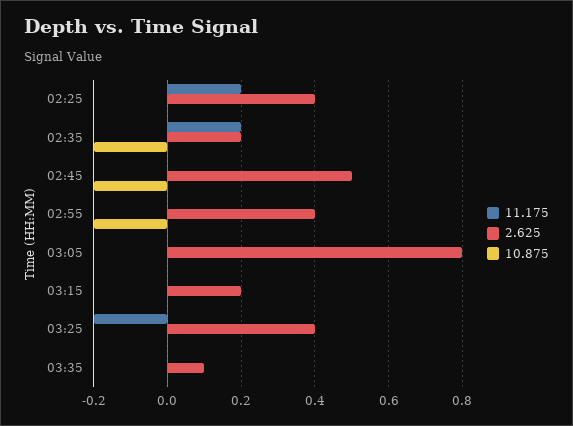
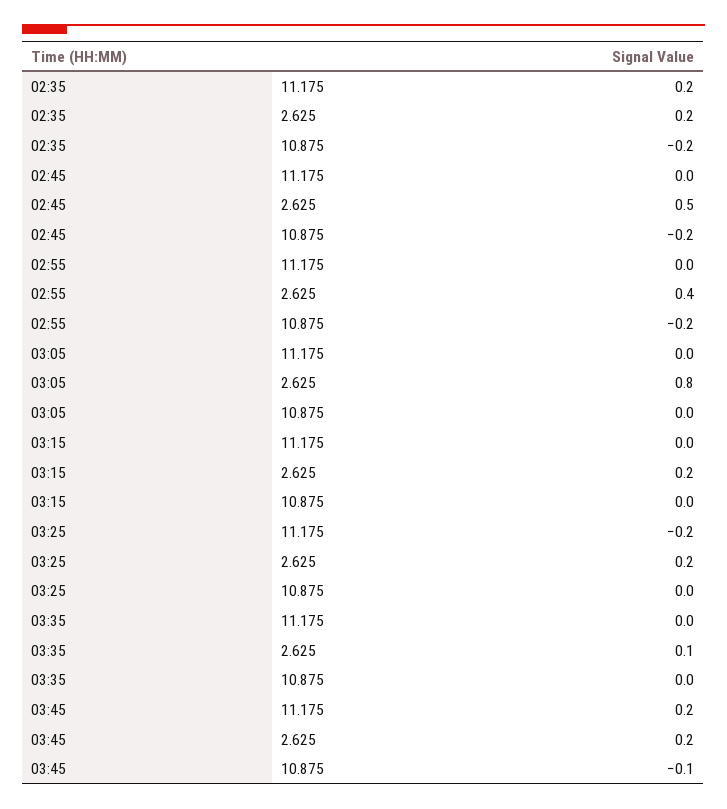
11.175, 02:25: 0.2 -> none
2.625, 02:25: 0.4 -> none
10.875, 02:25: 0 -> none
2.625, 03:25: 0.4 -> 0.2
11.175, 03:45: none -> 0.2
2.625, 03:45: none -> 0.2
10.875, 03:45: none -> -0.1

